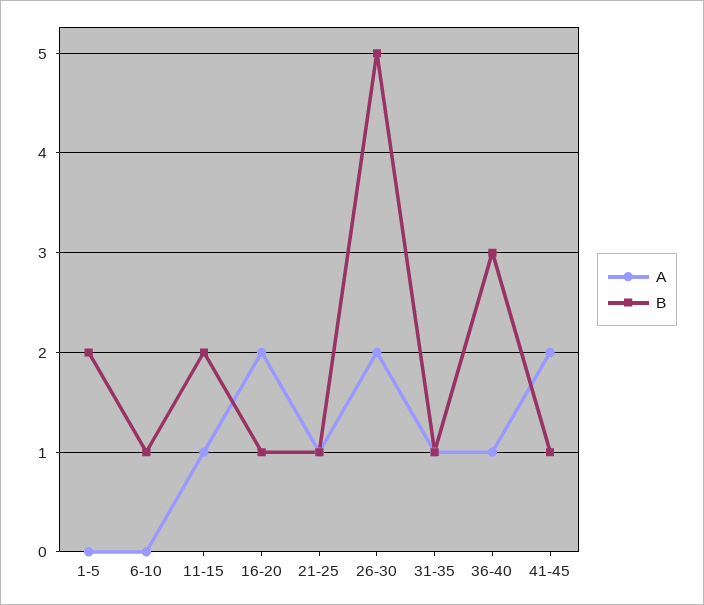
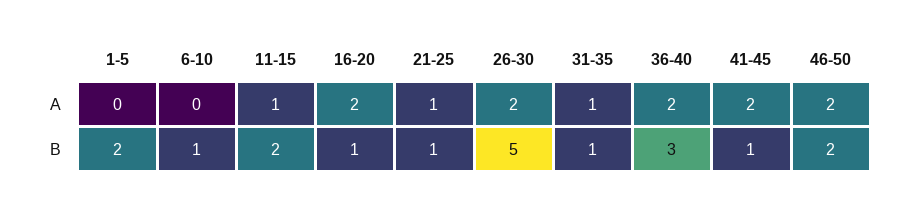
A, 36-40: 1 -> 2
A, 46-50: none -> 2
B, 46-50: none -> 2

